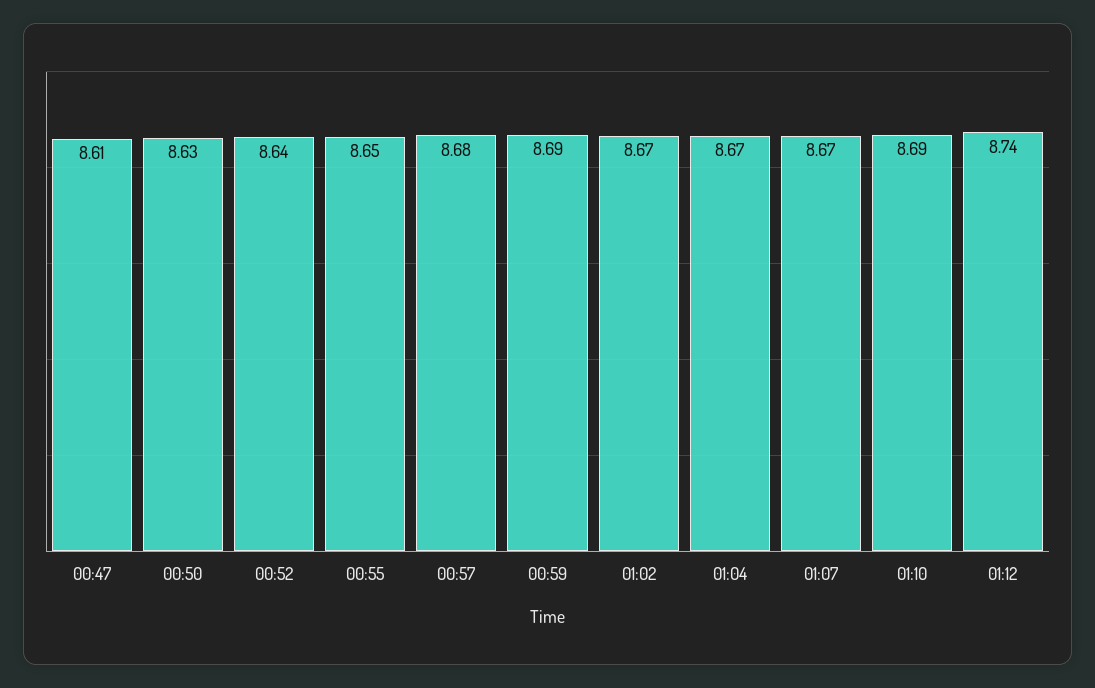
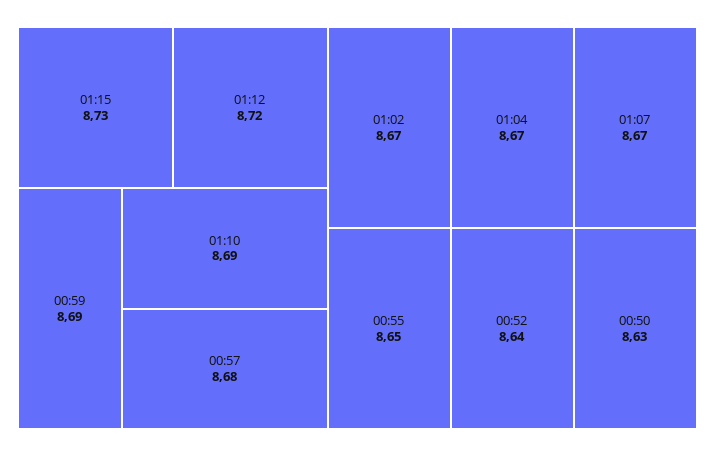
00:47: 8.61 -> none
01:12: 8.74 -> 8.72
01:15: none -> 8.73

